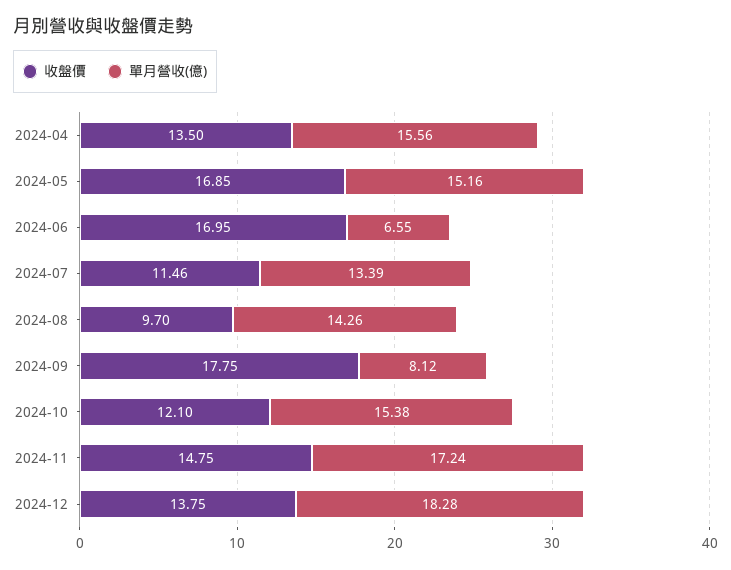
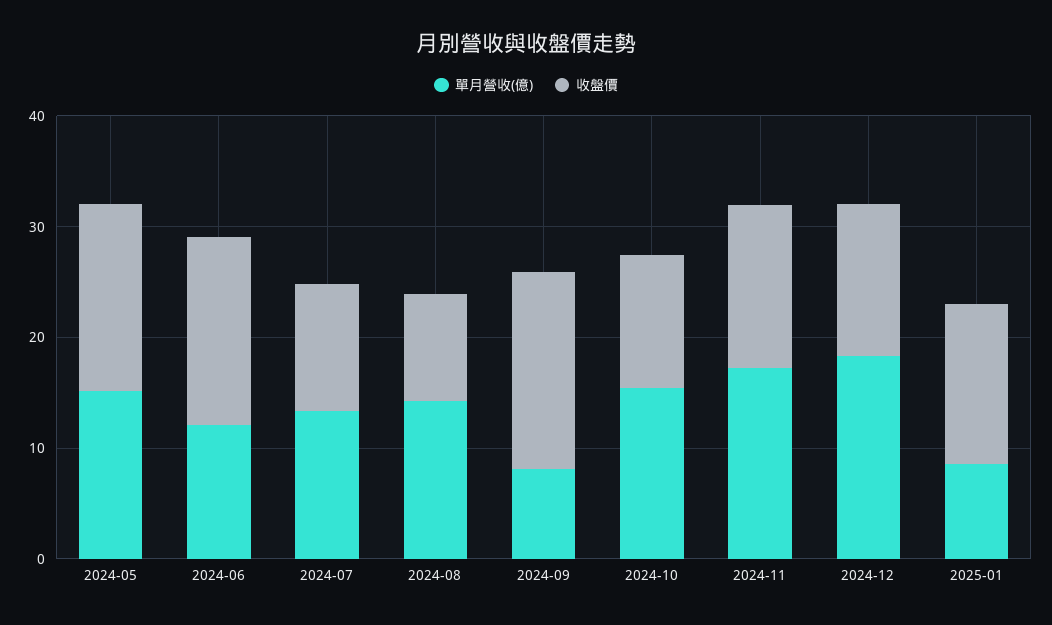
收盤價, 2024-04: 13.5 -> none
單月營收(億), 2024-04: 15.56 -> none
單月營收(億), 2024-06: 6.55 -> 12
單月營收(億), 2025-01: none -> 8
收盤價, 2025-01: none -> 14

